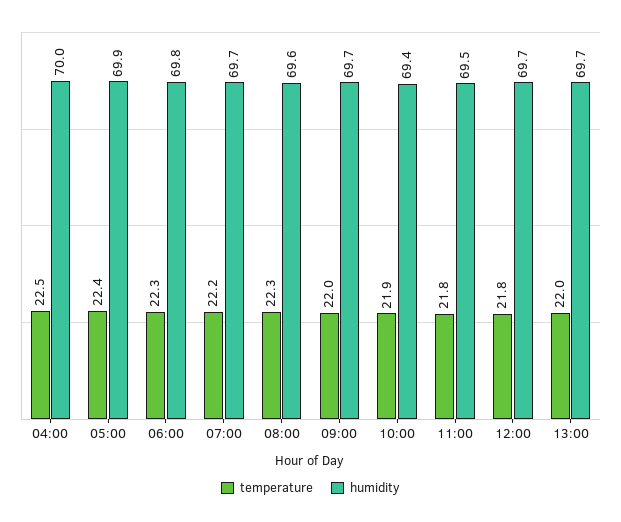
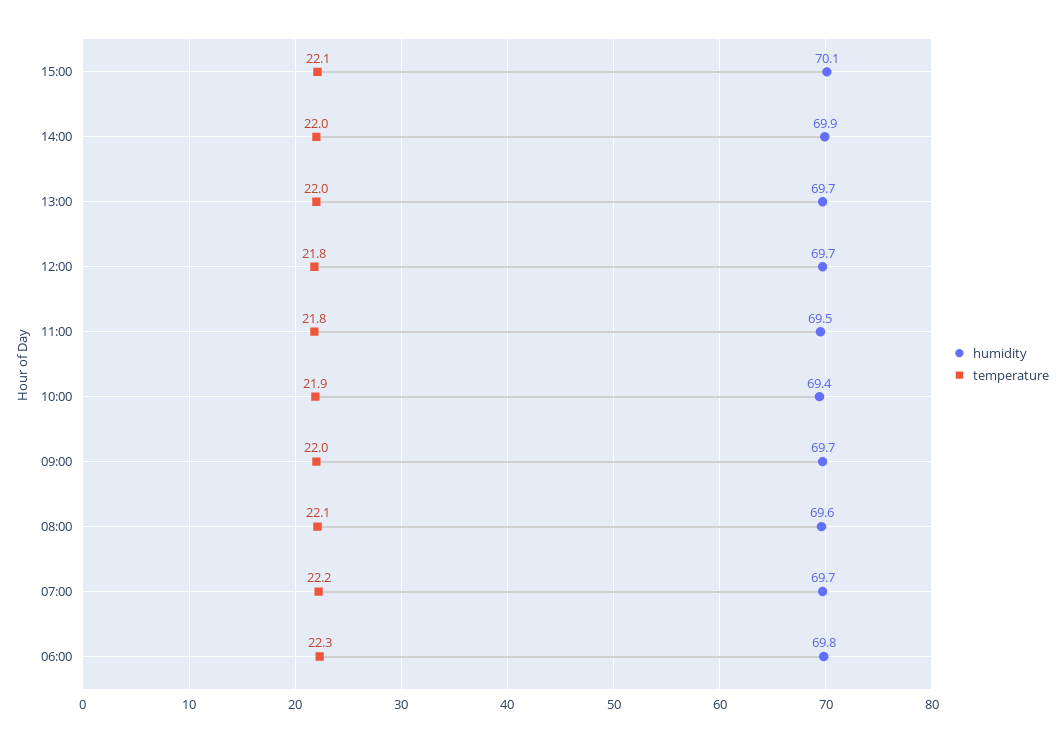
temperature, 04:00: 22.5 -> none
humidity, 04:00: 70 -> none
temperature, 05:00: 22.4 -> none
humidity, 05:00: 69.9 -> none
temperature, 08:00: 22.3 -> 22.1
humidity, 15:00: none -> 70.1
temperature, 15:00: none -> 22.1
humidity, 14:00: none -> 69.9
temperature, 14:00: none -> 22

